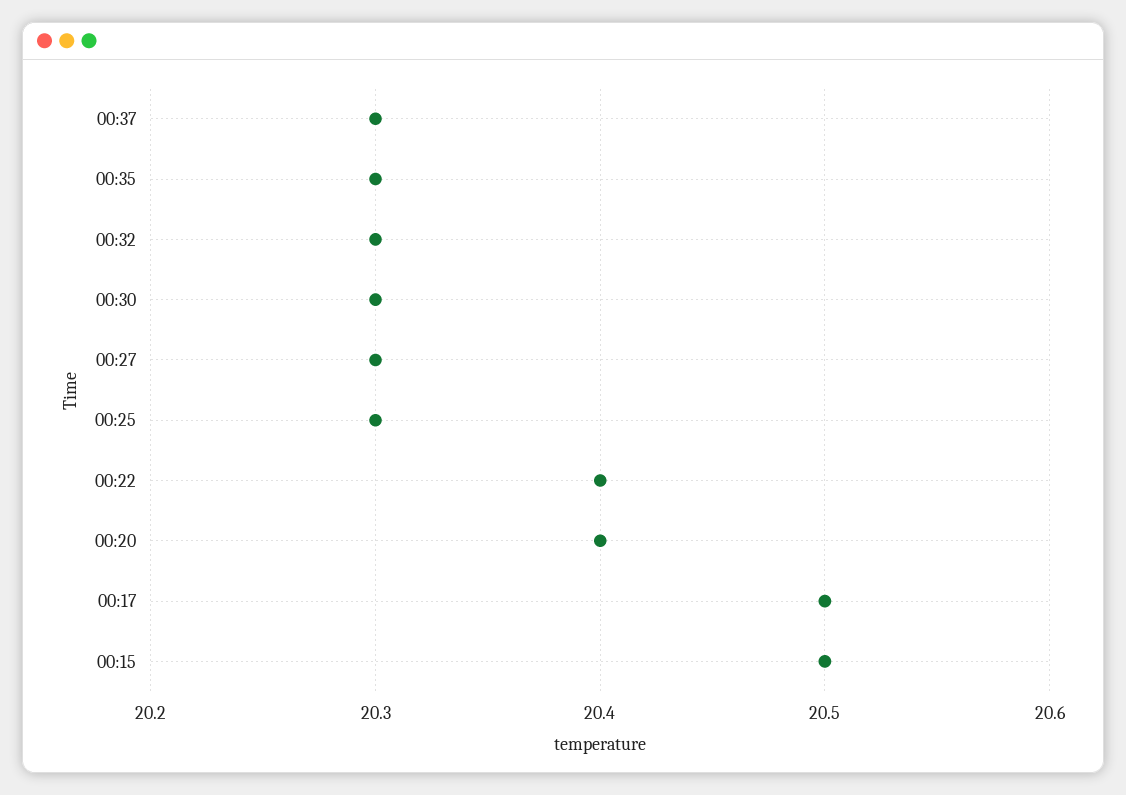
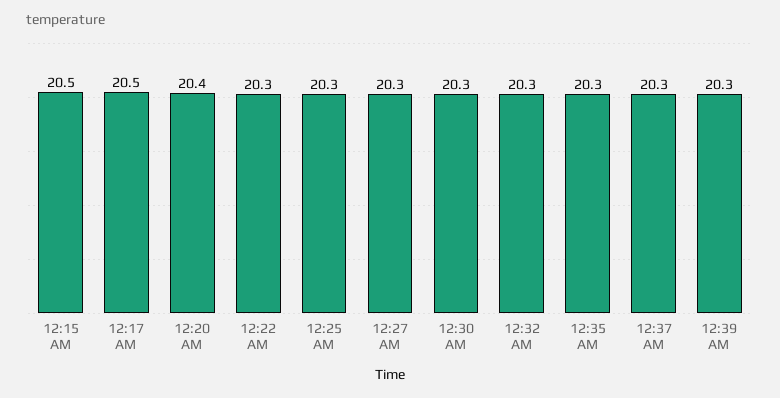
00:22: 20.4 -> 20.3
12:39 AM: none -> 20.3

